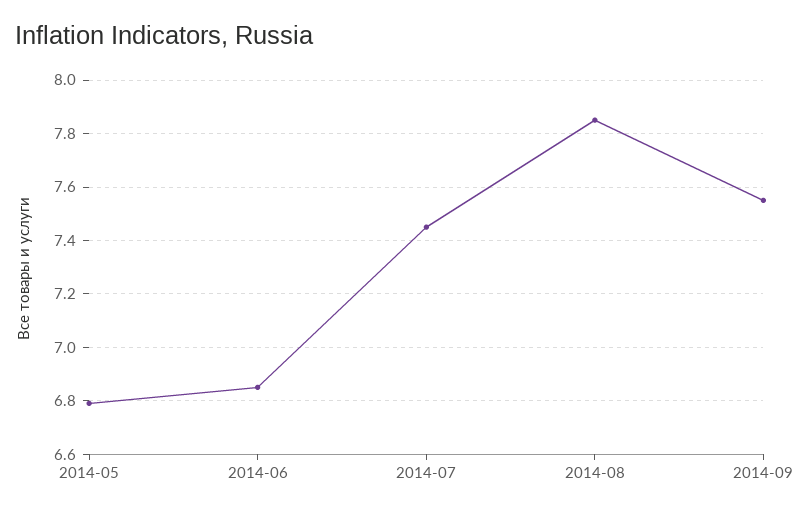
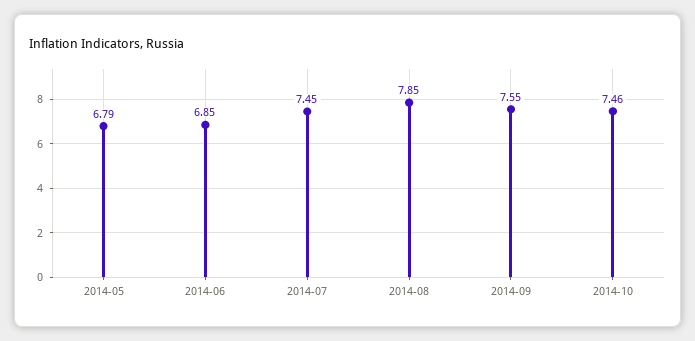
2014-10: none -> 7.46

